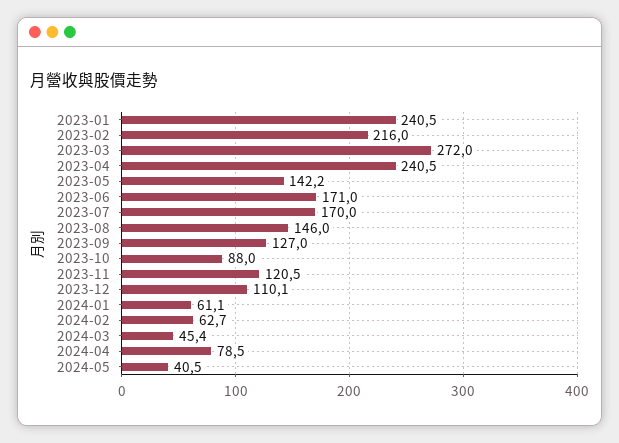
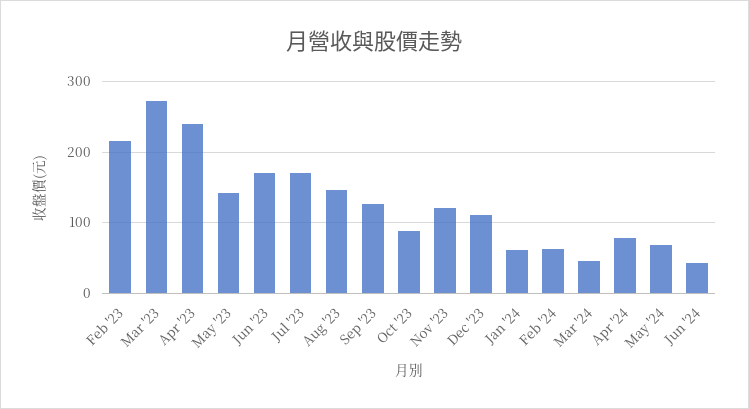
2023-01: 240.5 -> none
2024-05: 40.5 -> 70
Jun '24: none -> 40

